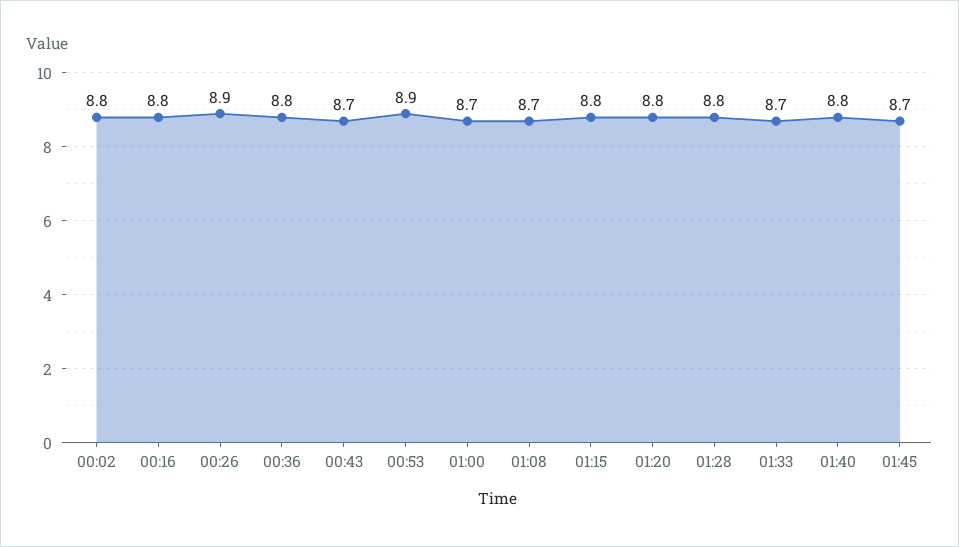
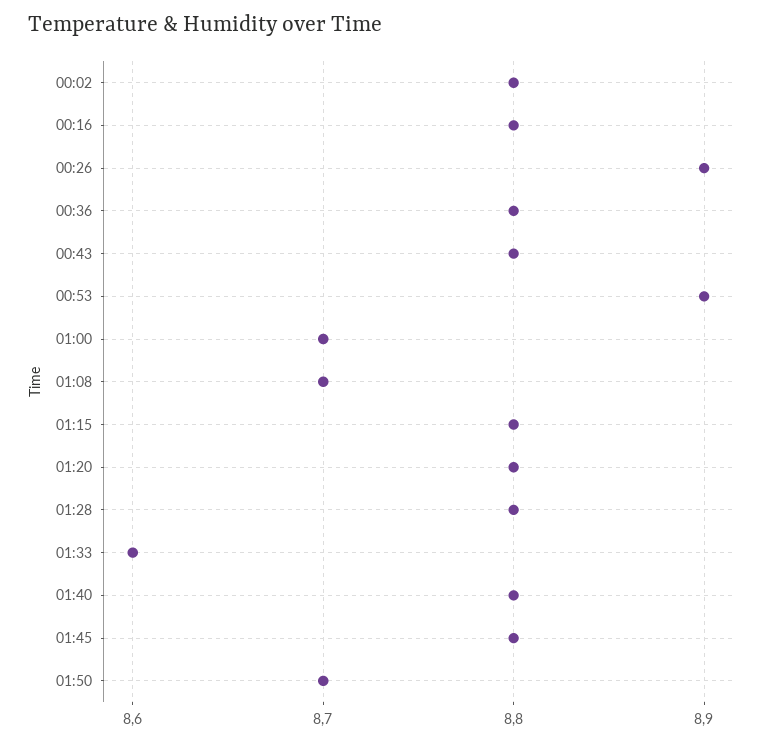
00:43: 8.7 -> 8.8
01:33: 8.7 -> 8.6
01:45: 8.7 -> 8.8
01:50: none -> 8.7

